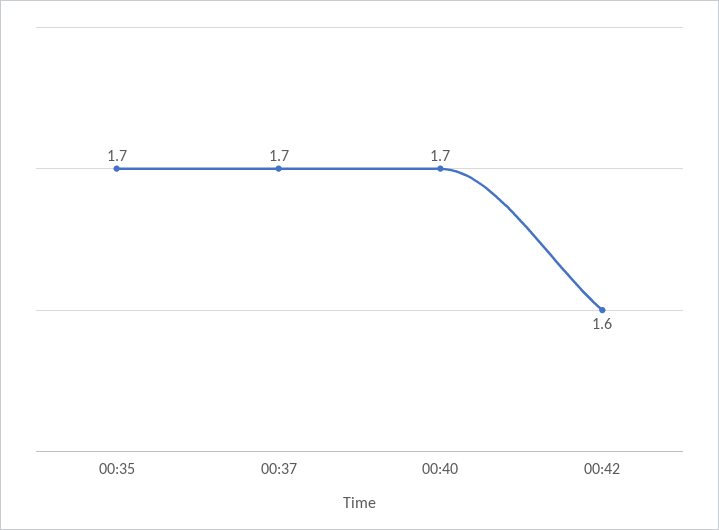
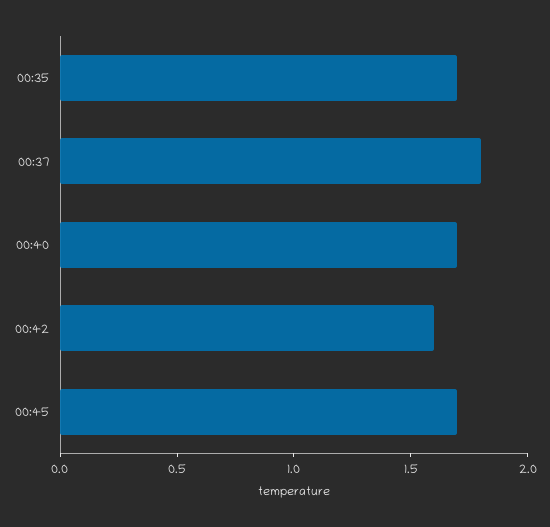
00:37: 1.7 -> 1.8
00:45: none -> 1.7

